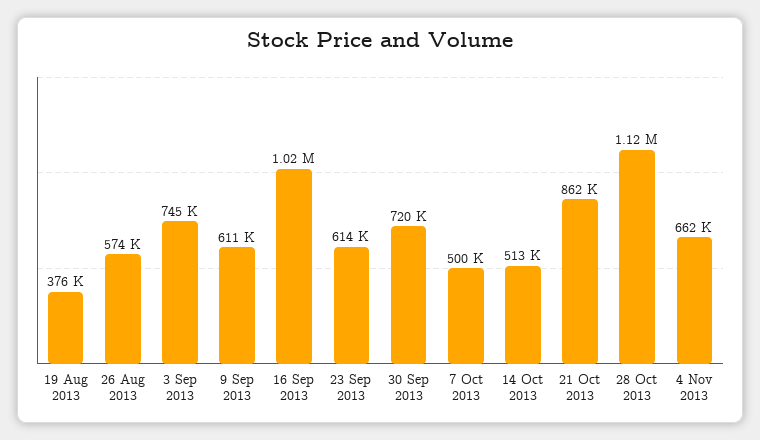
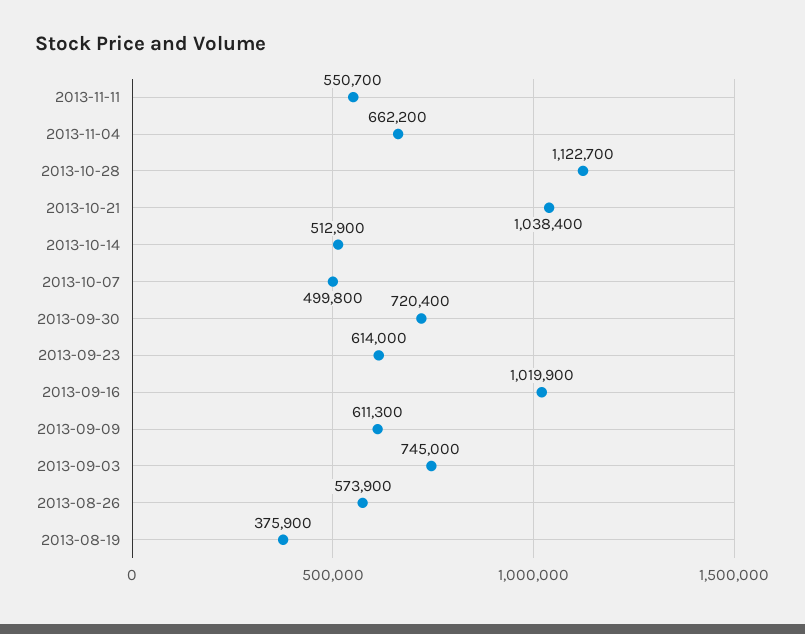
21 Oct 2013: 862000 -> 1038400
2013-11-11: none -> 550700

